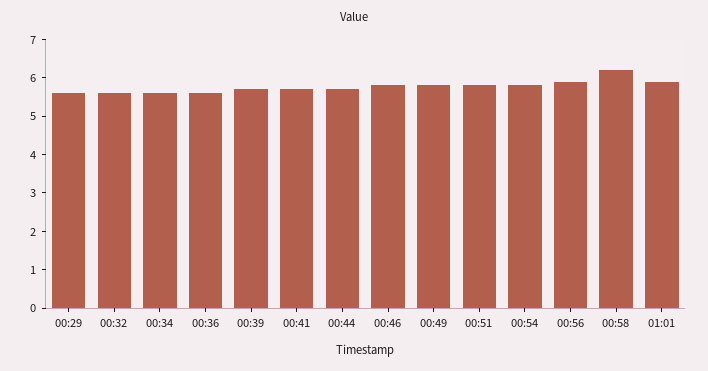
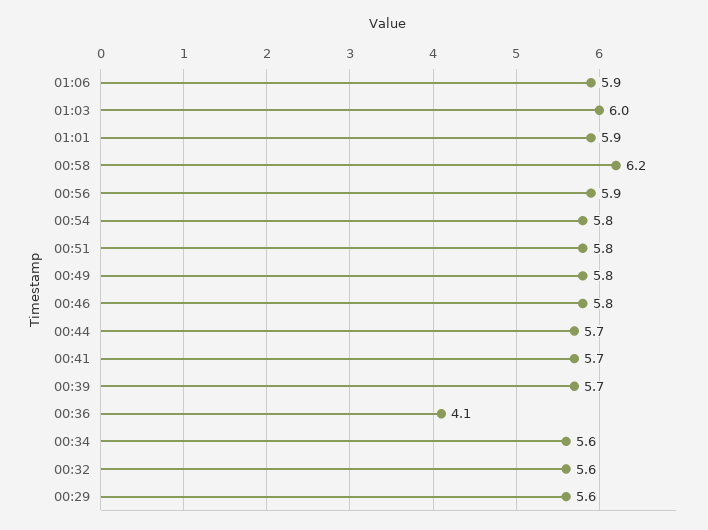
00:36: 5.5 -> 4.1
01:06: none -> 5.9
01:03: none -> 6

